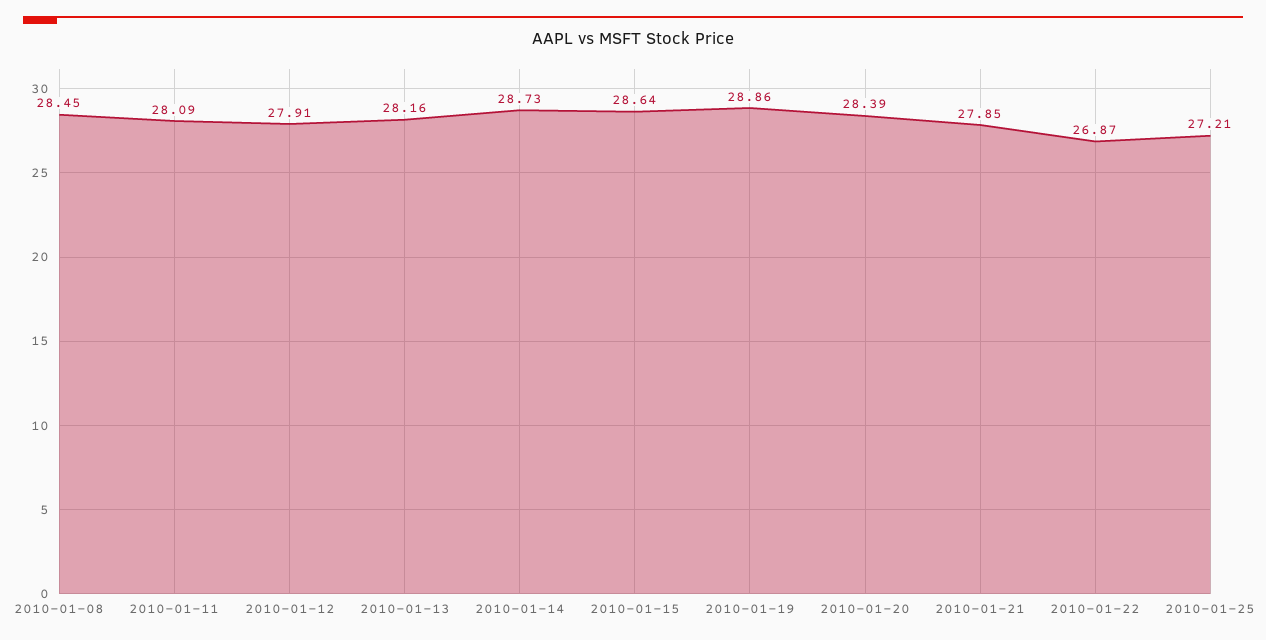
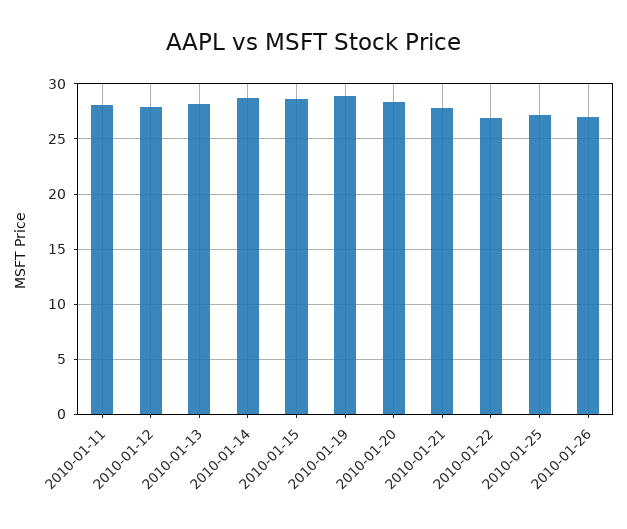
2010-01-08: 28.45 -> none
2010-01-26: none -> 27

